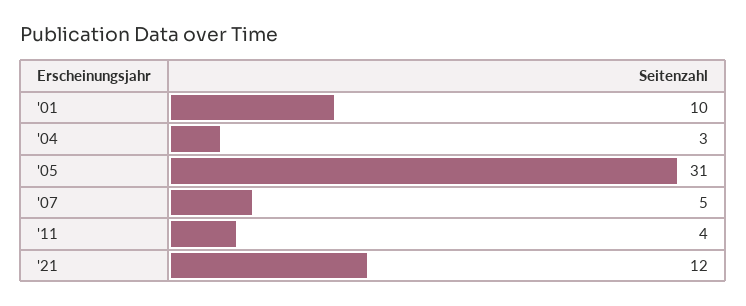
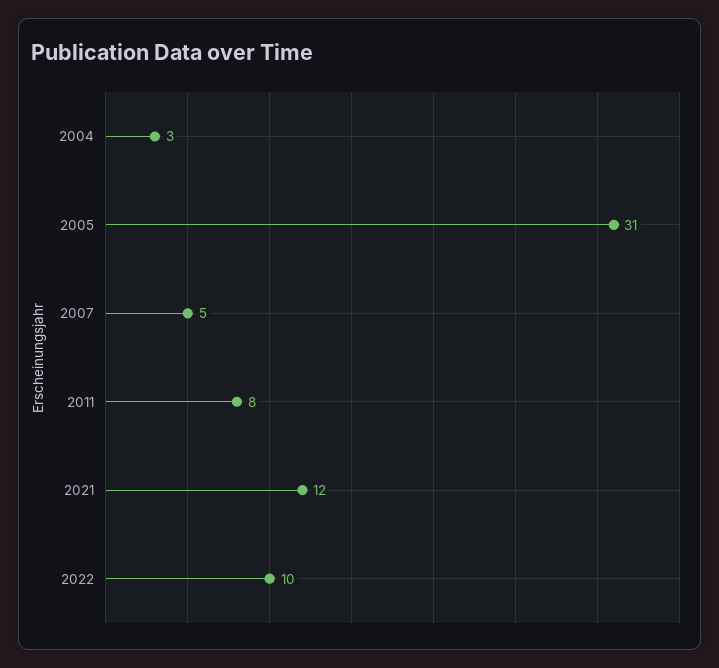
'01: 10 -> none
'11: 4 -> 8
2022: none -> 10

